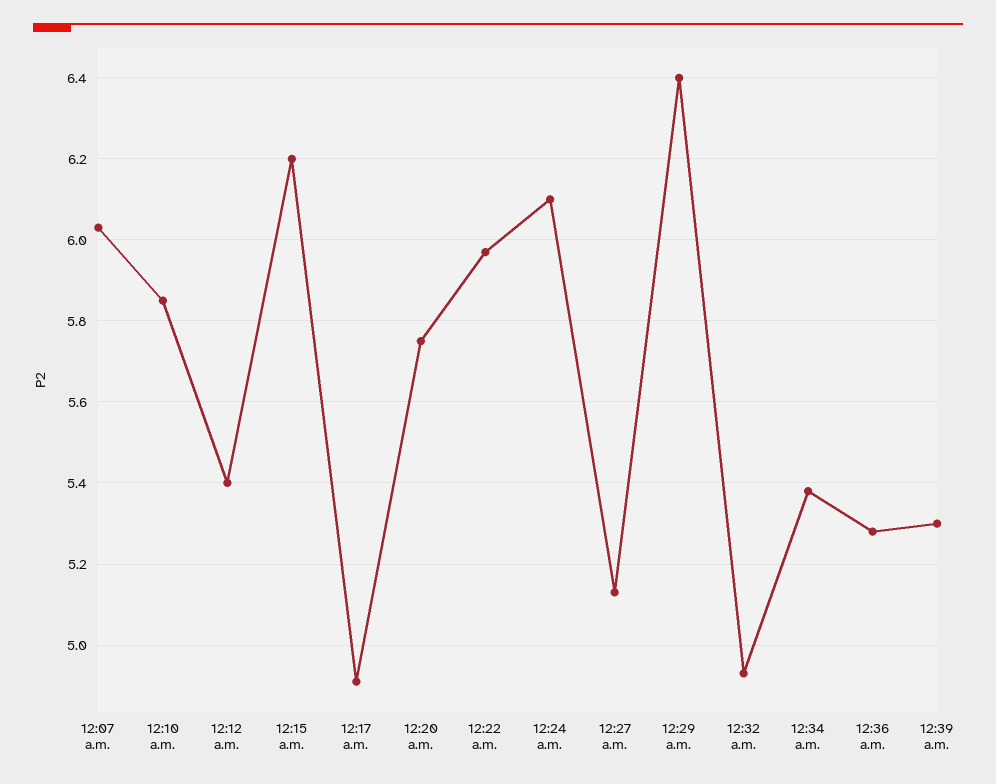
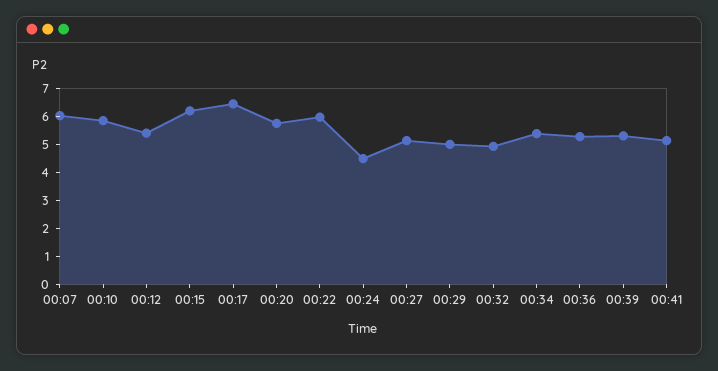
12:17 a.m.: 4.9 -> 6.5
12:24 a.m.: 6.1 -> 4.5
12:29 a.m.: 6.4 -> 5
00:41: none -> 5

